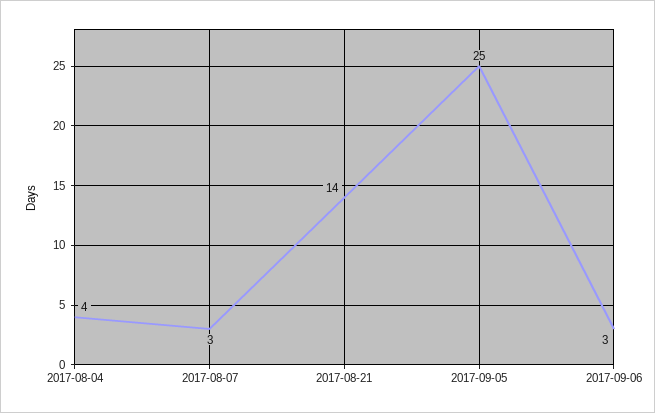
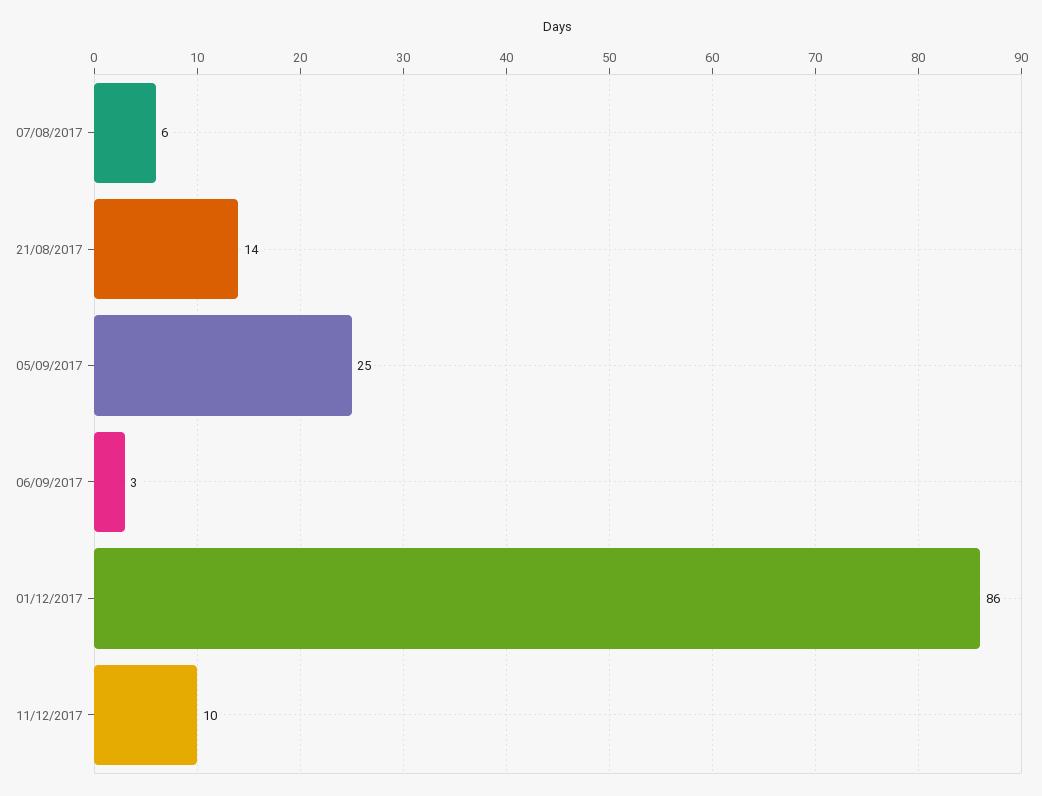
2017-08-04: 4 -> none
2017-08-07: 3 -> 6
01/12/2017: none -> 86
11/12/2017: none -> 10

